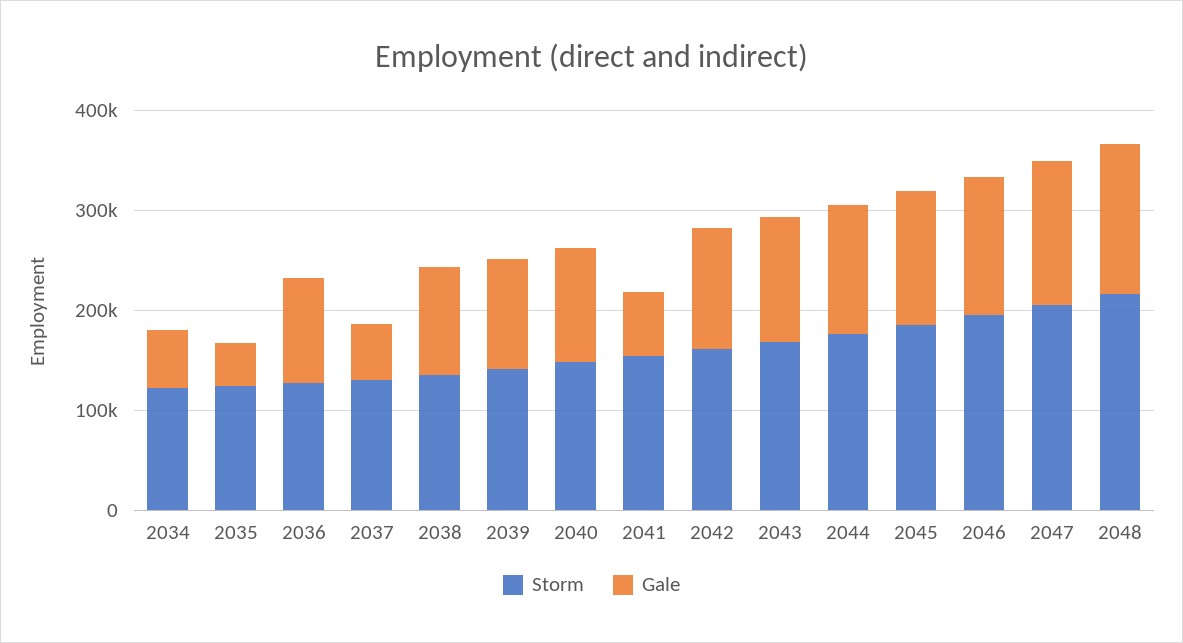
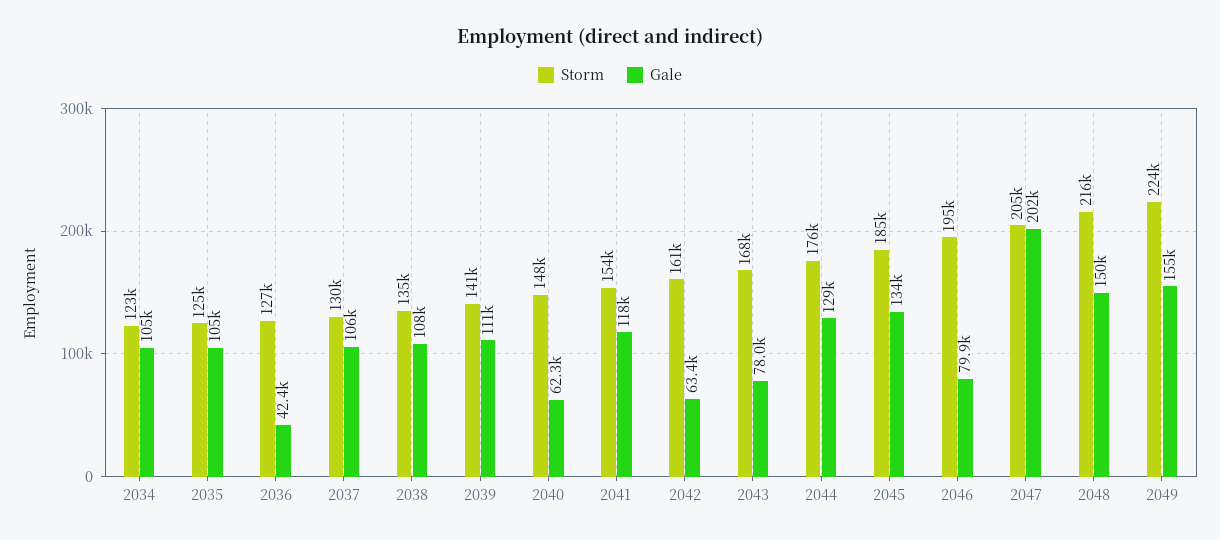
Gale, 2034: 60000 -> 105000
Gale, 2035: 40000 -> 105000
Gale, 2036: 100000 -> 42400
Gale, 2037: 60000 -> 106000
Gale, 2040: 120000 -> 62300
Gale, 2041: 60000 -> 118000
Gale, 2042: 120000 -> 63400
Gale, 2043: 120000 -> 78000
Gale, 2046: 140000 -> 79900
Gale, 2047: 140000 -> 202000
Storm, 2049: none -> 224000
Gale, 2049: none -> 155000

